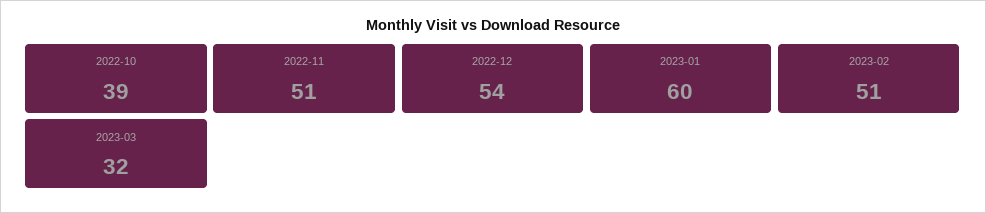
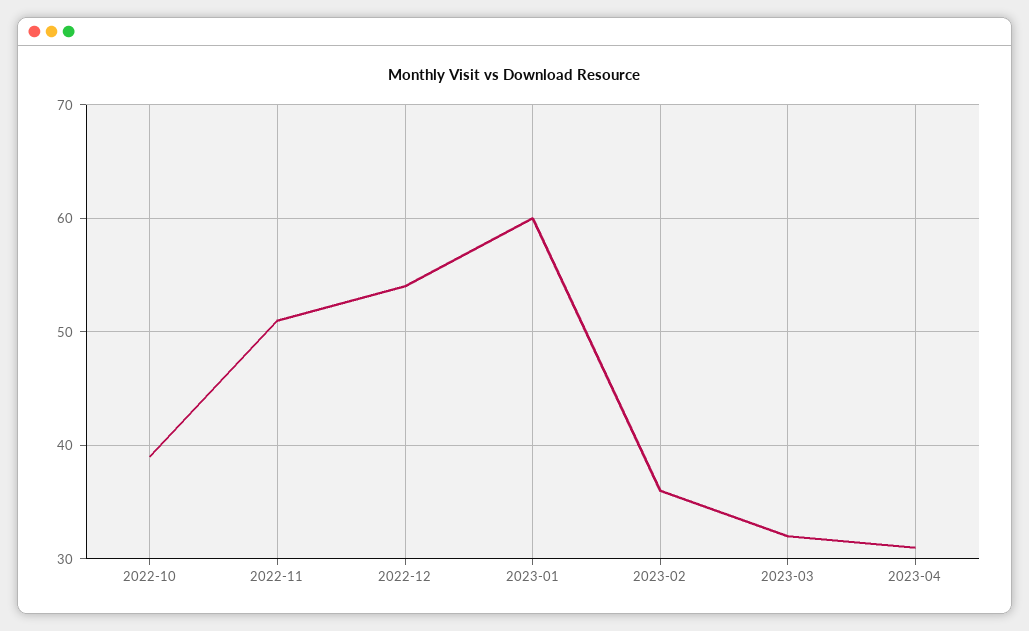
2023-02: 51 -> 36
2023-04: none -> 31

